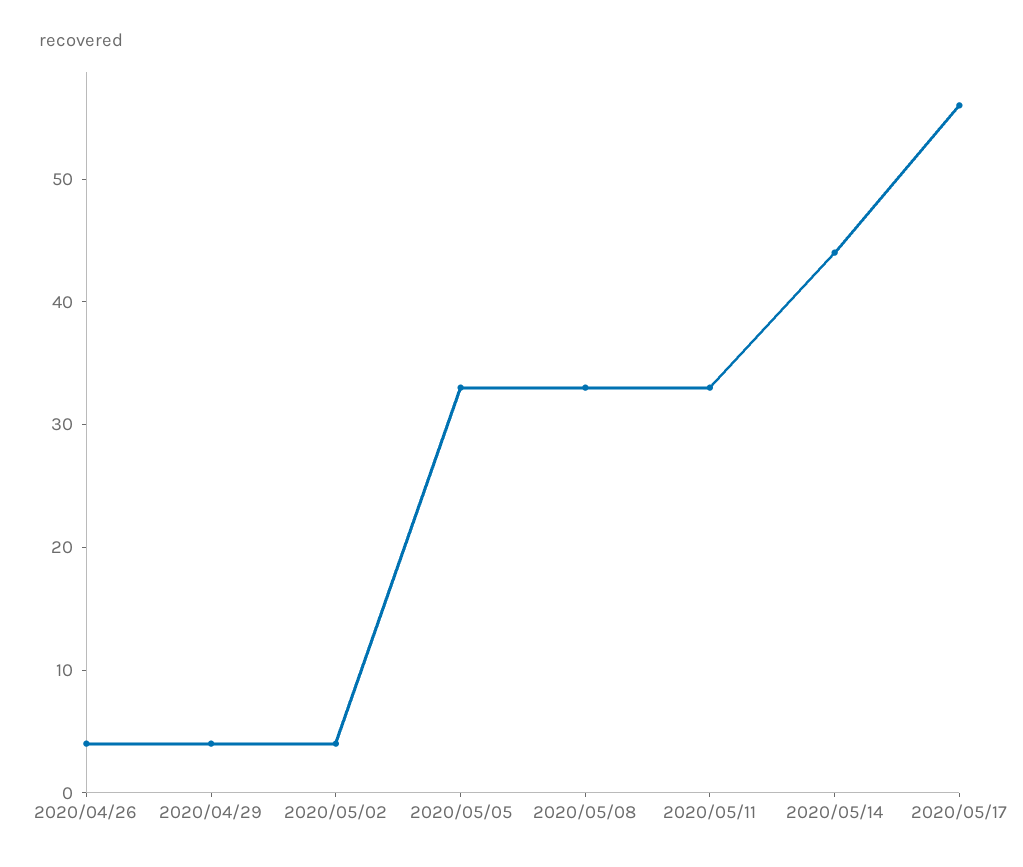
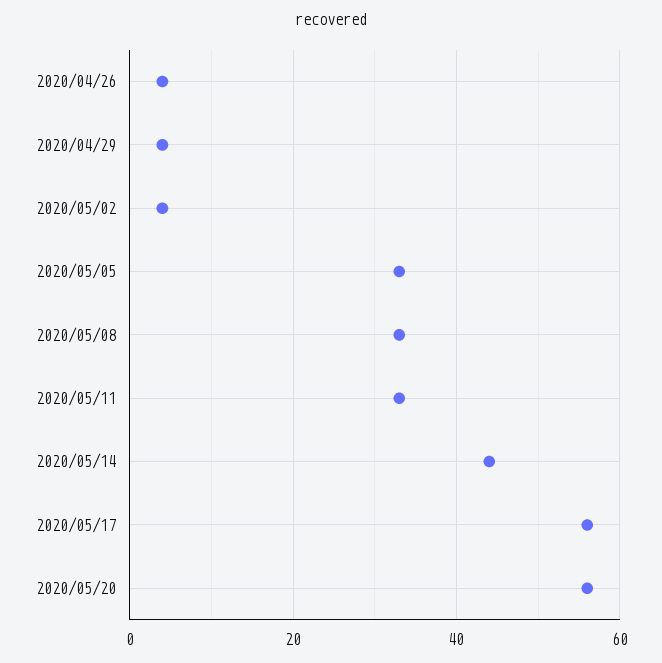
2020/05/20: none -> 55

